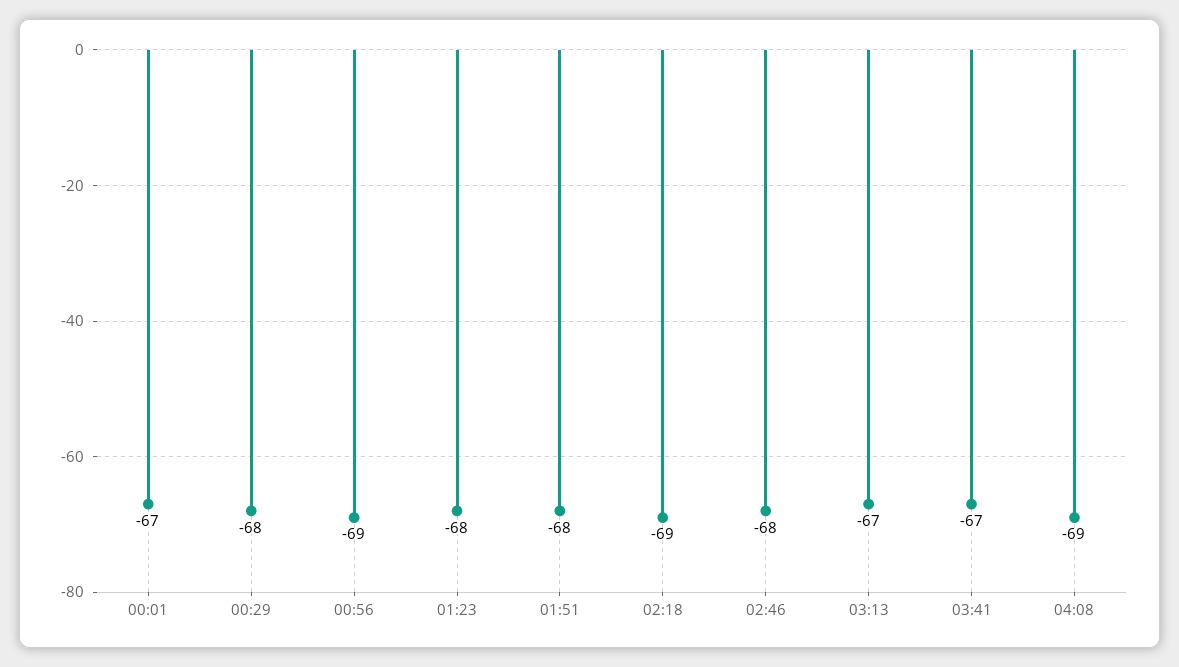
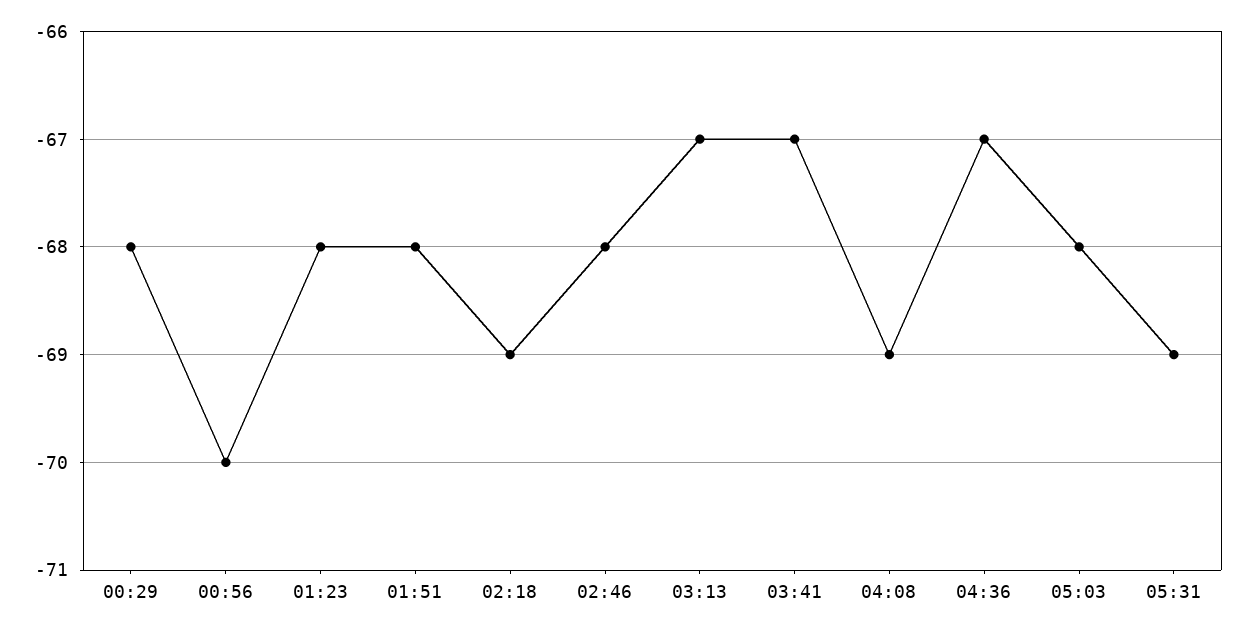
00:01: -67 -> none
00:56: -69 -> -70
04:36: none -> -67
05:03: none -> -68
05:31: none -> -69

